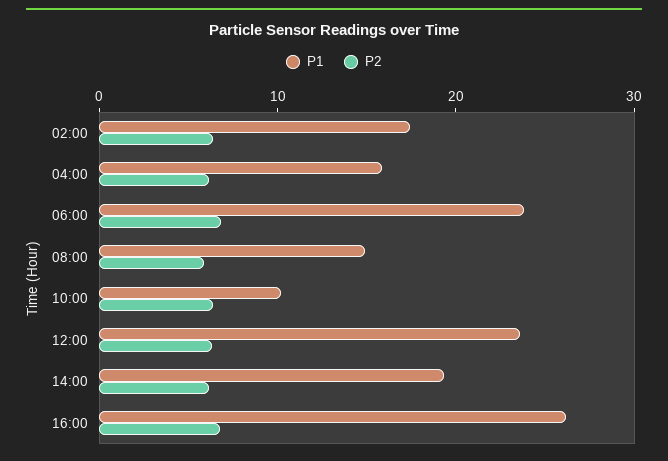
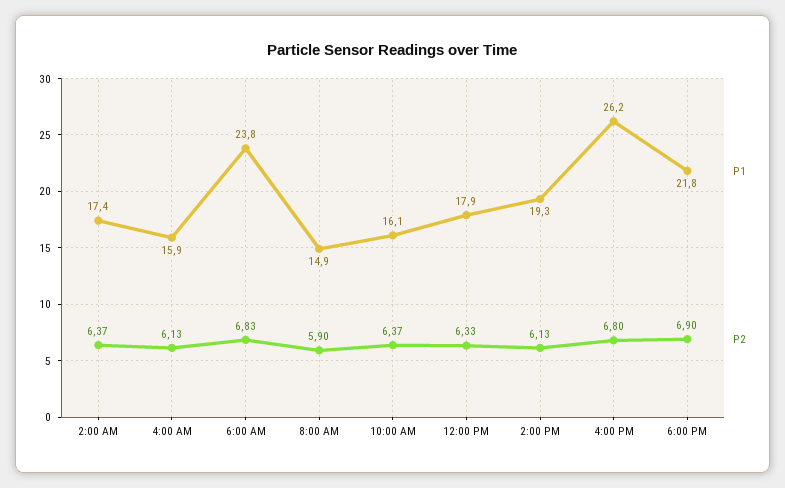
P1, 10:00: 10 -> 16.1
P1, 12:00: 24 -> 17.9
P1, 6:00 PM: none -> 21.8
P2, 6:00 PM: none -> 6.9

